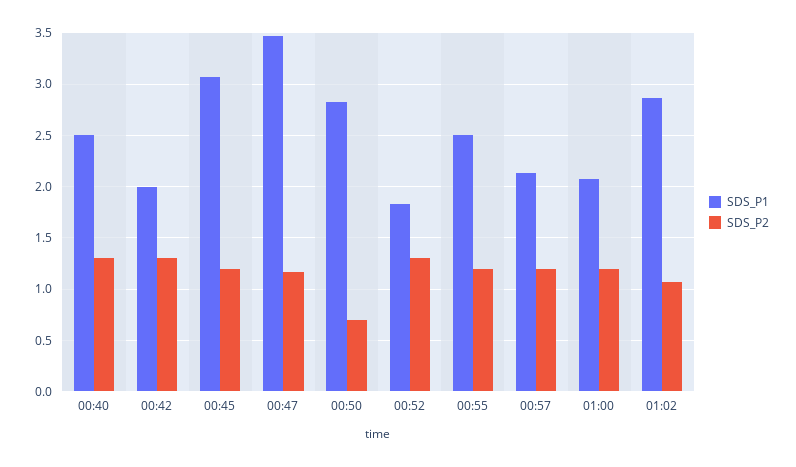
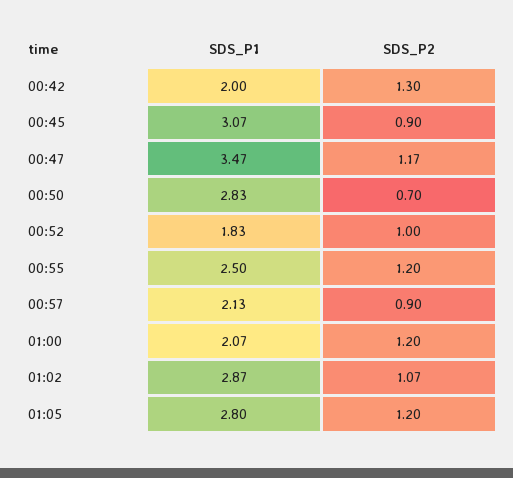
SDS_P1, 00:40: 2.5 -> none
SDS_P2, 00:40: 1.3 -> none
SDS_P2, 00:45: 1.2 -> 0.9
SDS_P2, 00:52: 1.3 -> 1
SDS_P2, 00:57: 1.2 -> 0.9
SDS_P1, 01:05: none -> 2.8
SDS_P2, 01:05: none -> 1.2

